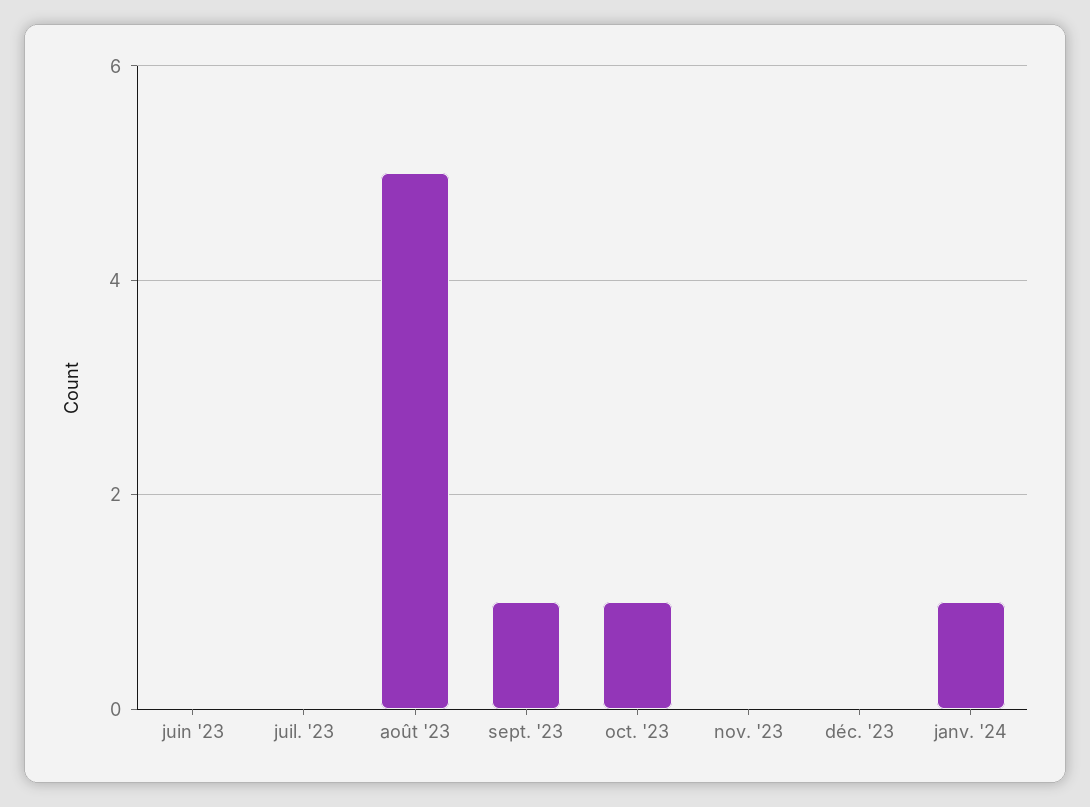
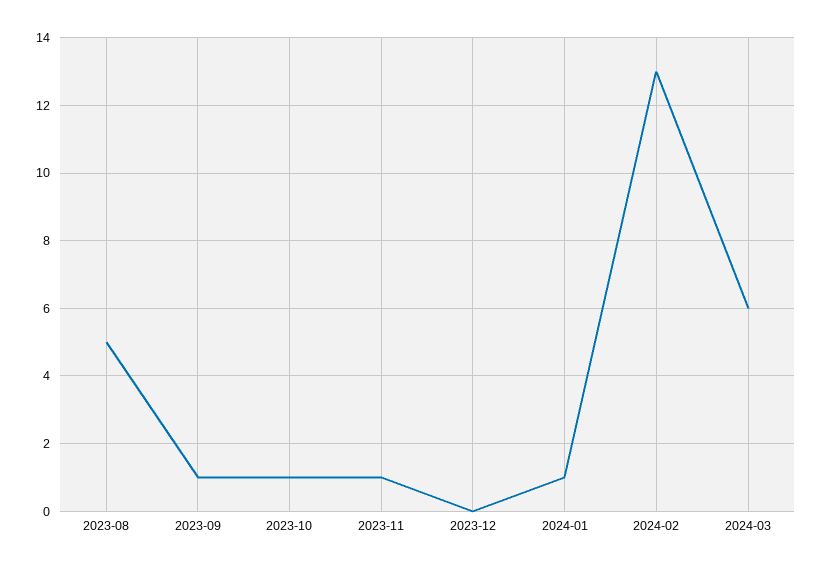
juin '23: 0 -> none
juil. '23: 0 -> none
nov. '23: 0 -> 1
2024-02: none -> 13
2024-03: none -> 6

